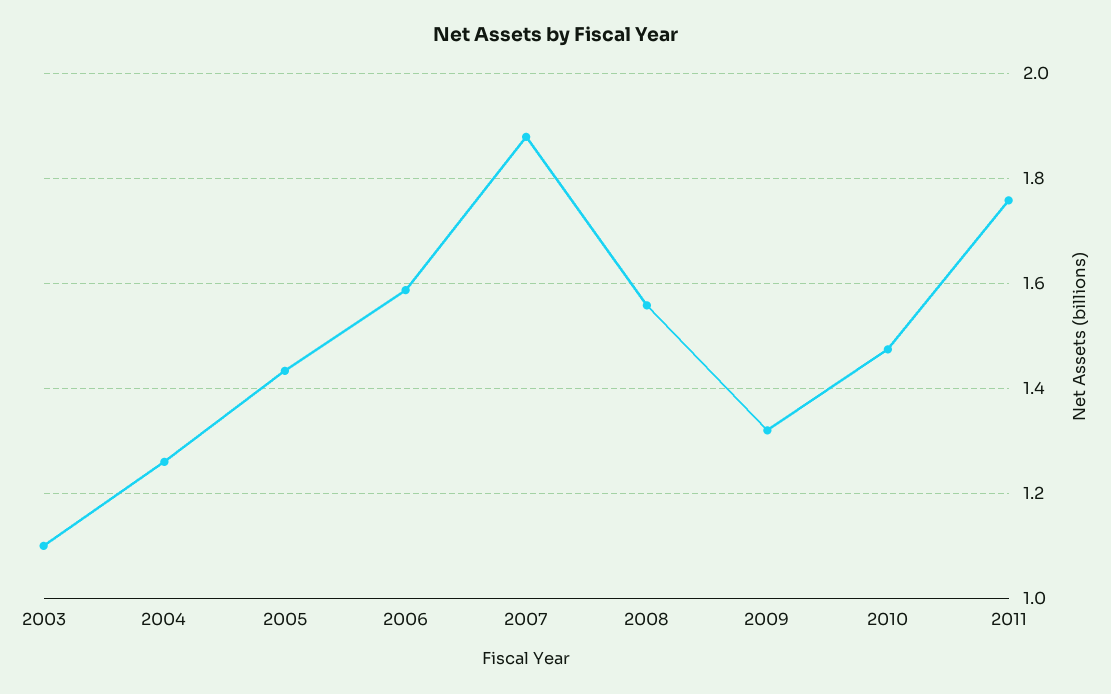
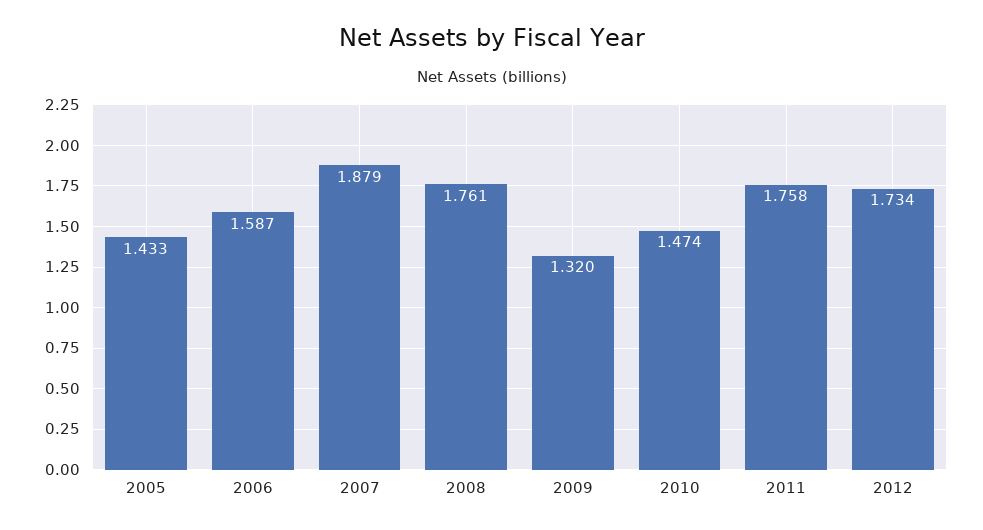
2003: 1.1 -> none
2004: 1.26 -> none
2008: 1.56 -> 1.761
2012: none -> 1.734

